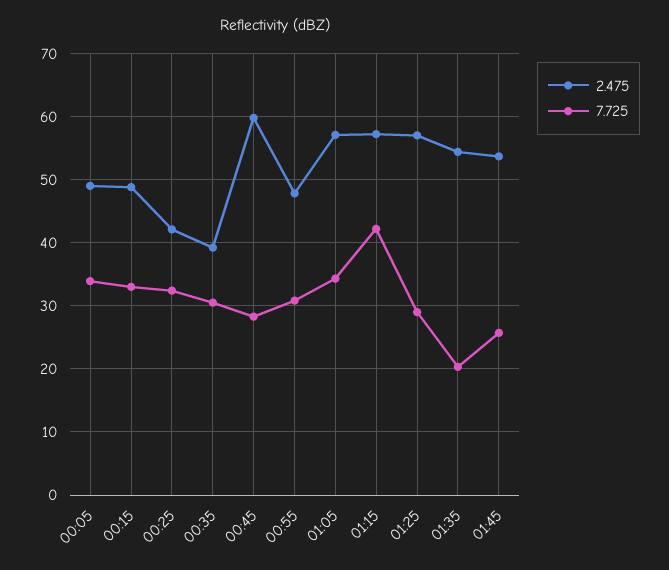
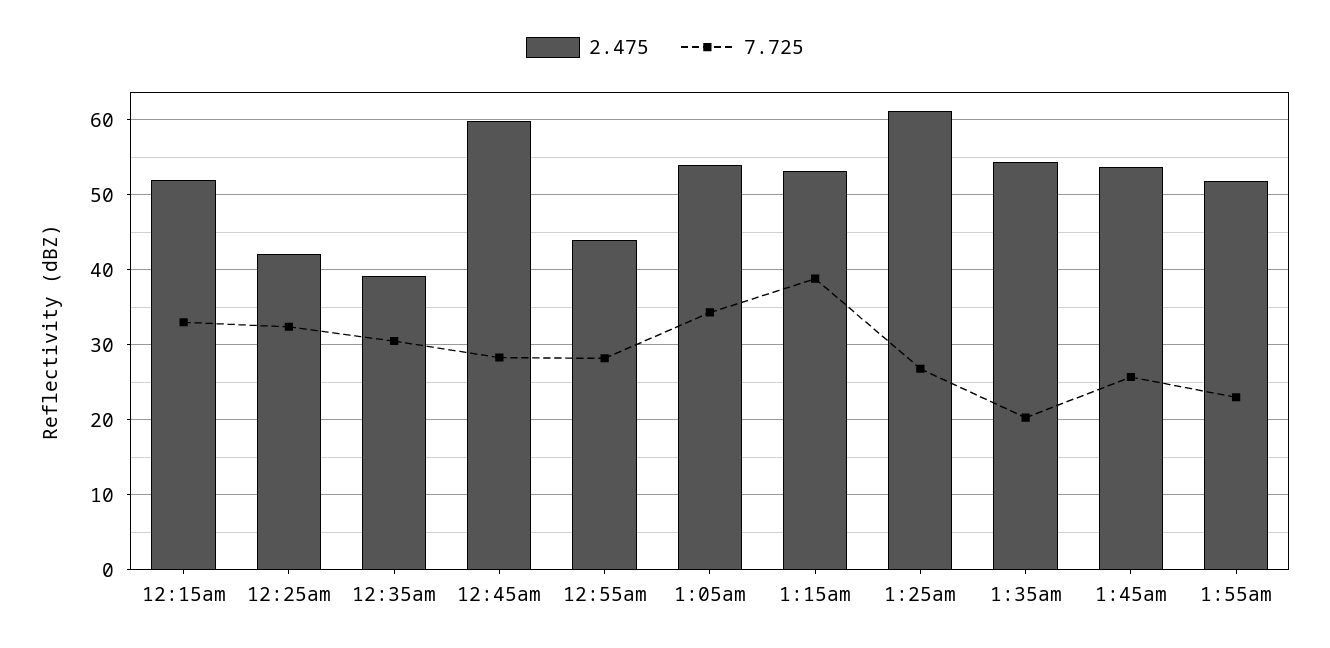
2.475, 00:05: 49 -> none
7.725, 00:05: 34 -> none
2.475, 00:15: 49 -> 52
2.475, 00:55: 48 -> 44
7.725, 00:55: 31 -> 28
2.475, 01:05: 57 -> 54
2.475, 01:15: 57 -> 53
7.725, 01:15: 42 -> 39
2.475, 01:25: 57 -> 61
7.725, 01:25: 29 -> 27
2.475, 1:55am: none -> 52
7.725, 1:55am: none -> 23

